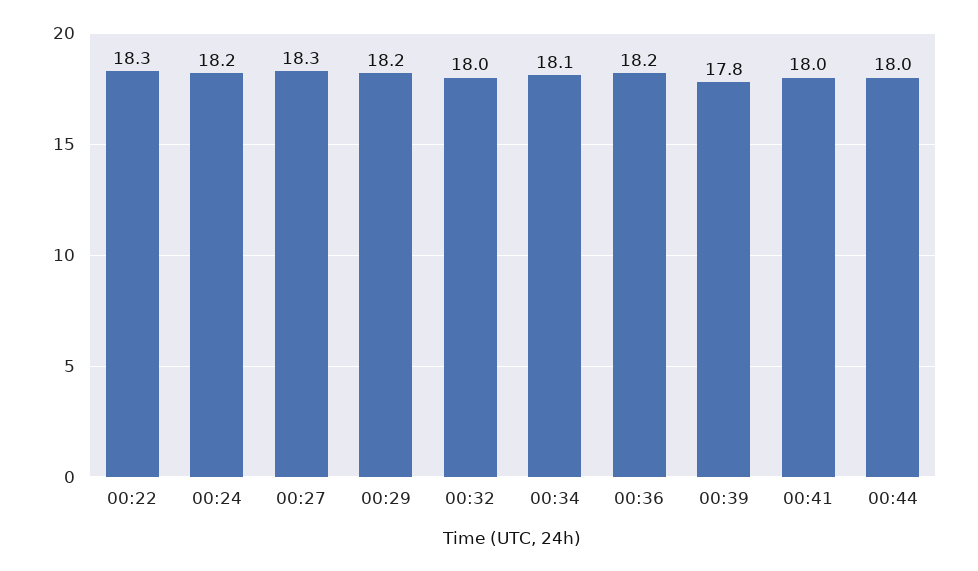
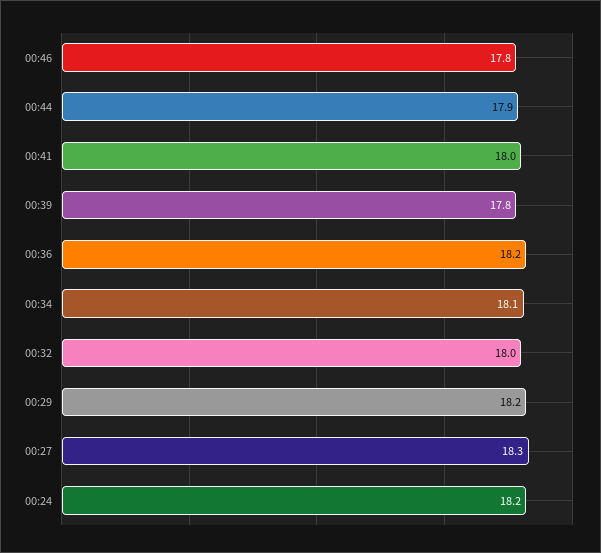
00:22: 18.3 -> none
00:44: 18 -> 17.9
00:46: none -> 17.8

